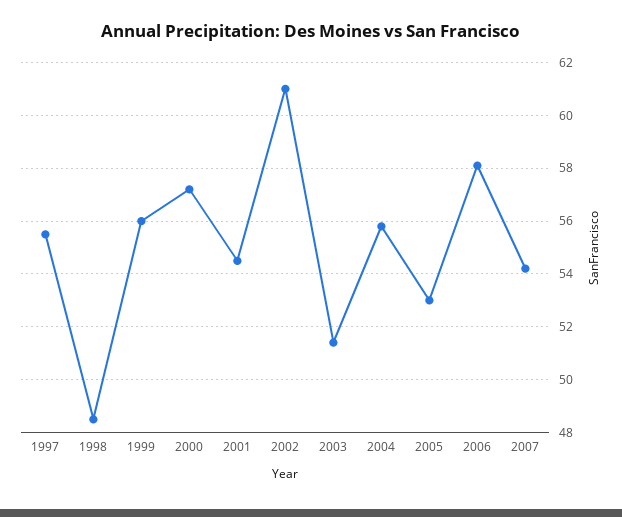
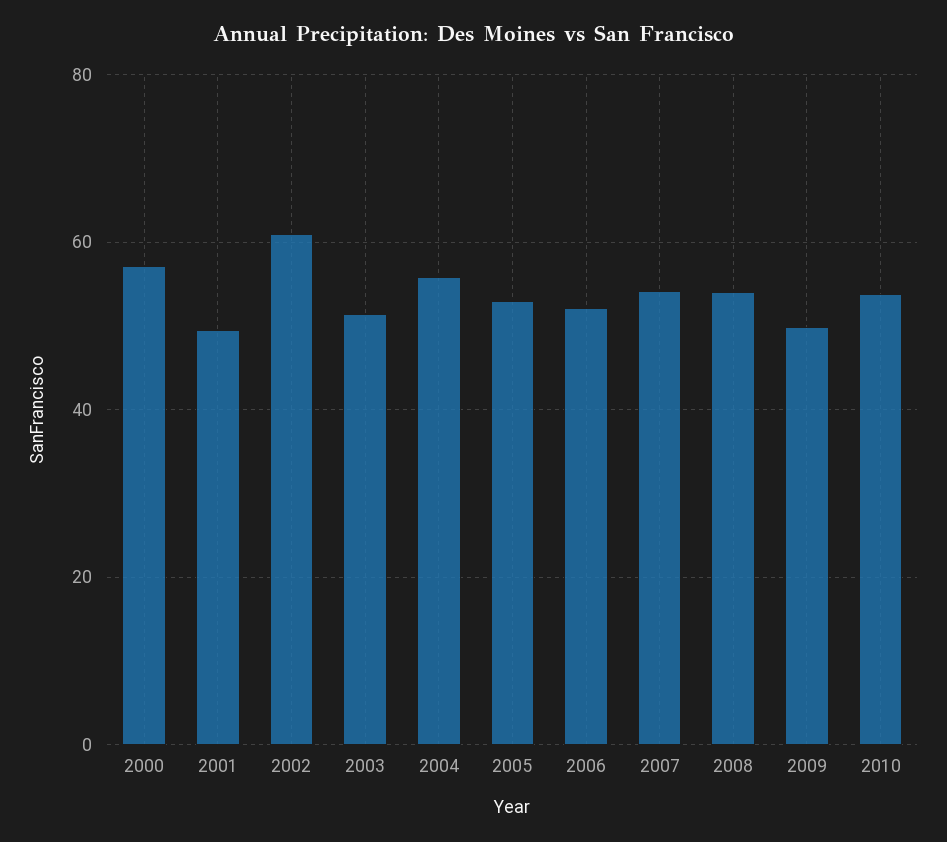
1997: 55.5 -> none
1998: 48.5 -> none
1999: 56 -> none
2001: 54.5 -> 50
2006: 58 -> 52
2008: none -> 54
2009: none -> 50
2010: none -> 54

